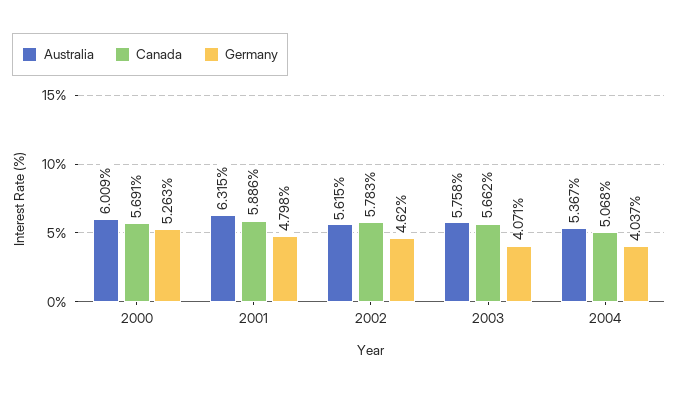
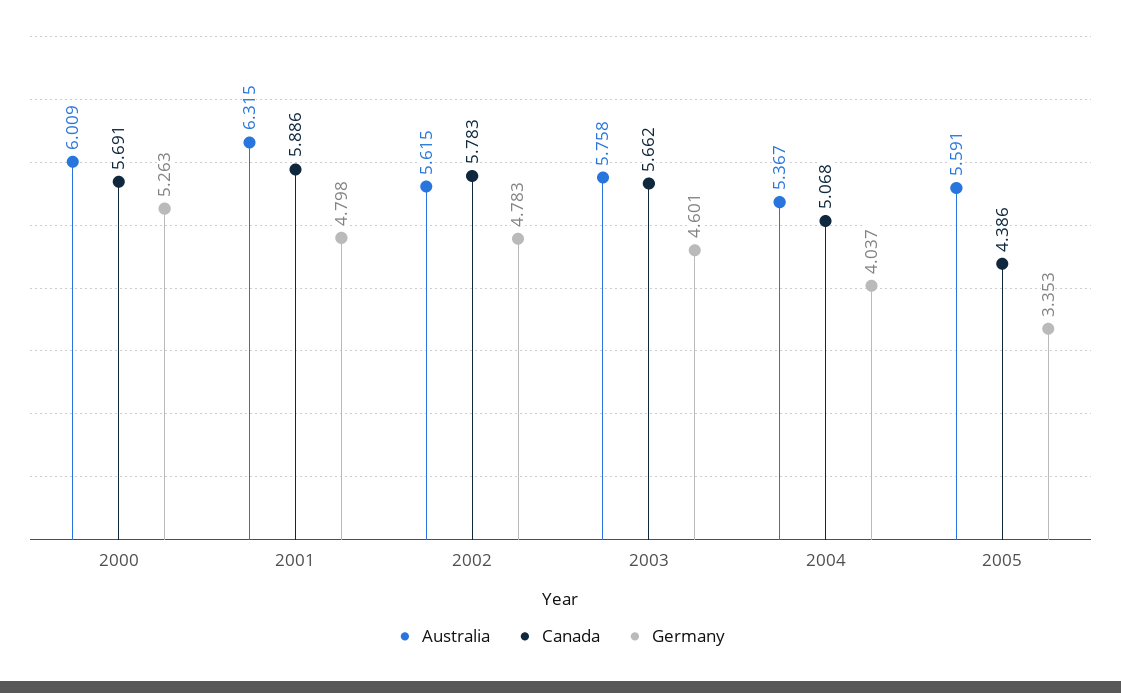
Germany, 2002: 4.62 -> 4.783
Germany, 2003: 4.071 -> 4.601
Australia, 2005: none -> 5.591
Canada, 2005: none -> 4.386
Germany, 2005: none -> 3.353

